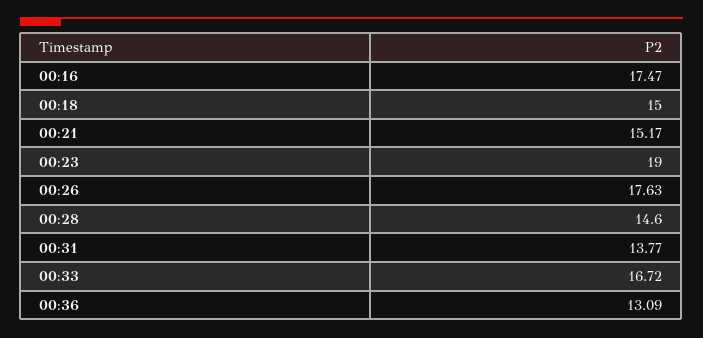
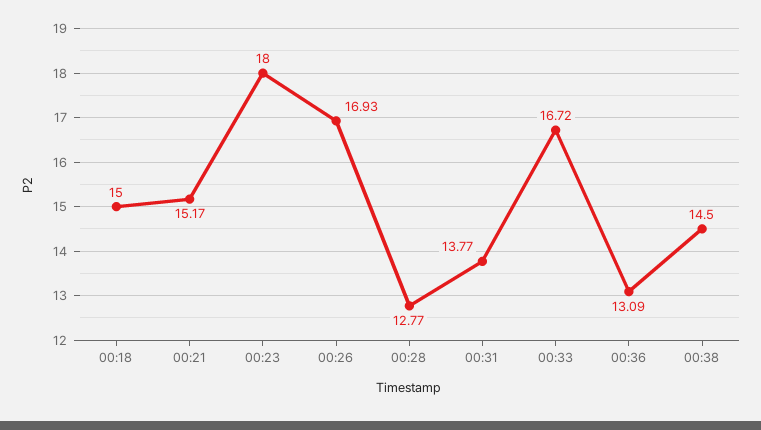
00:16: 17.47 -> none
00:23: 19 -> 18
00:26: 17.63 -> 16.93
00:28: 14.6 -> 12.77
00:38: none -> 14.5

